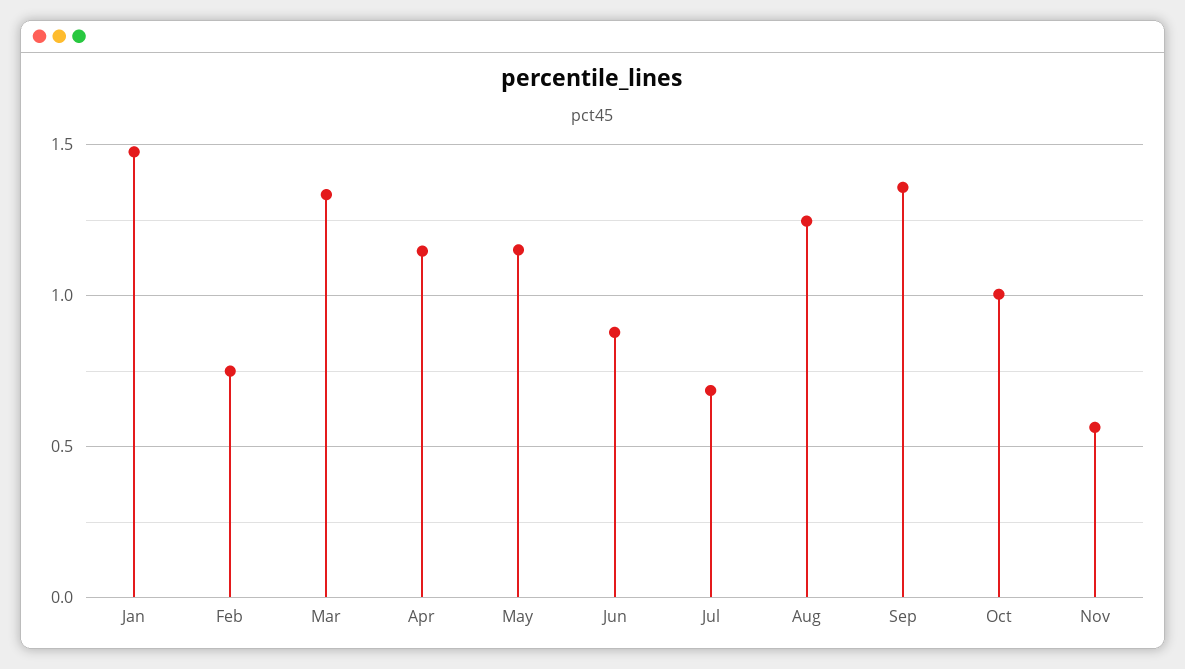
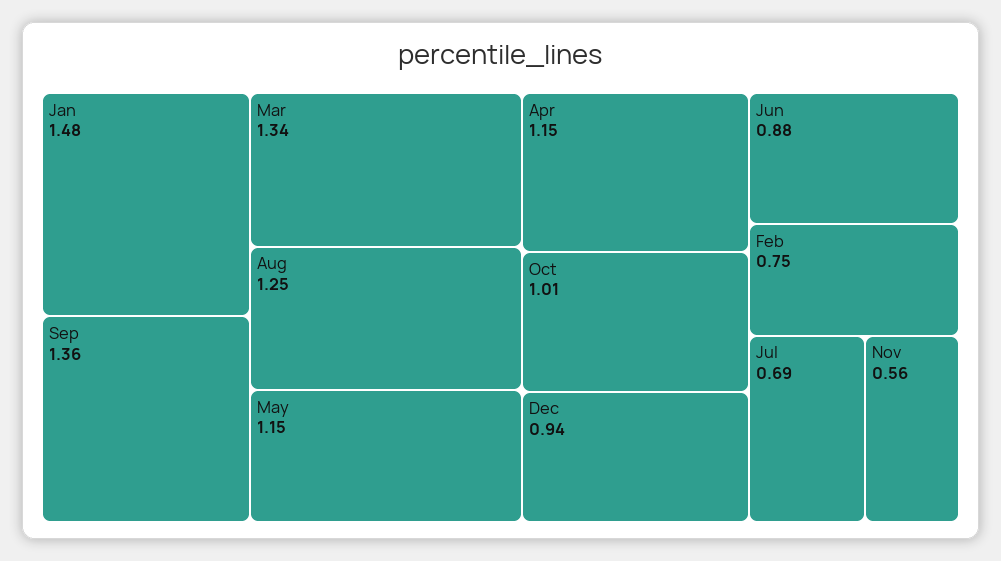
Dec: none -> 0.94

